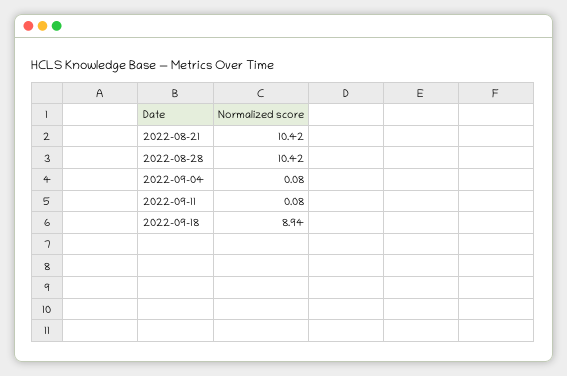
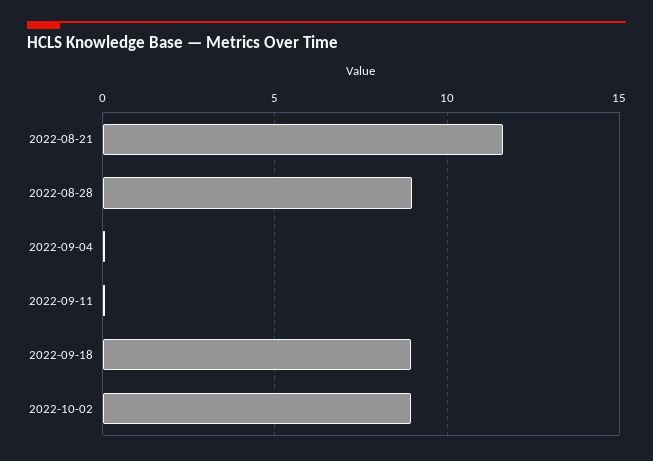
2022-08-21: 10.42 -> 11.5
2022-08-28: 10.42 -> 9
2022-10-02: none -> 9

